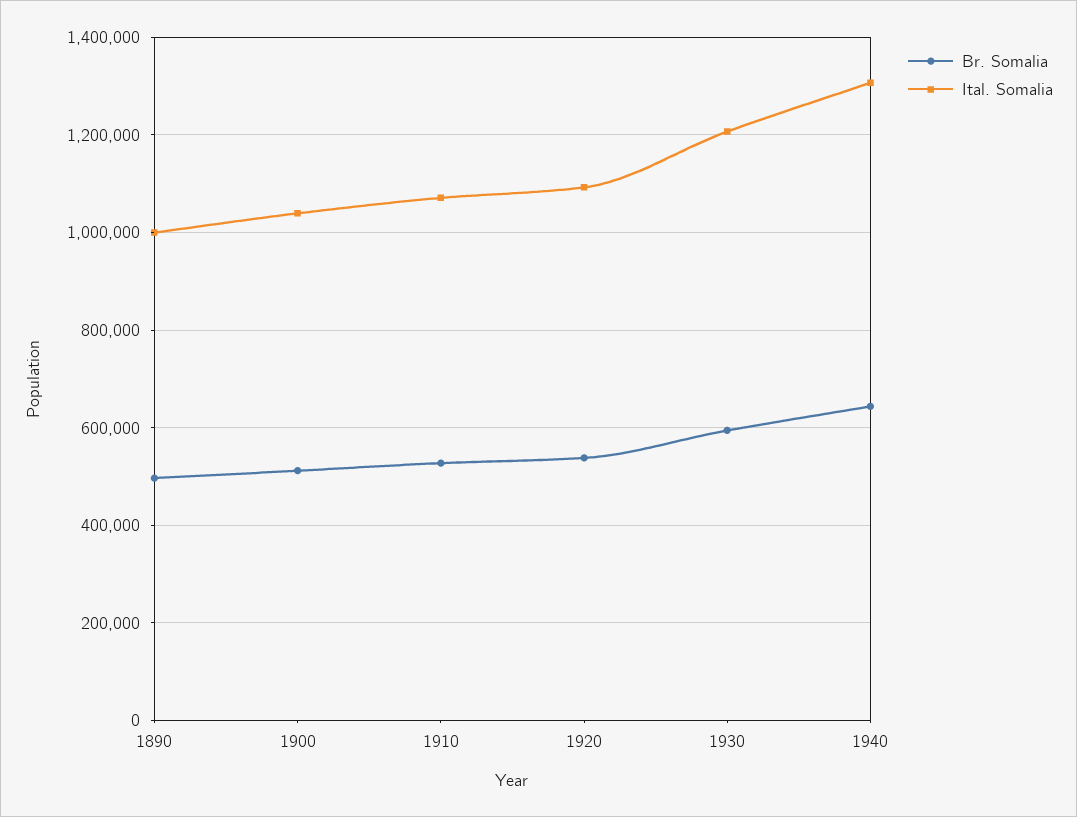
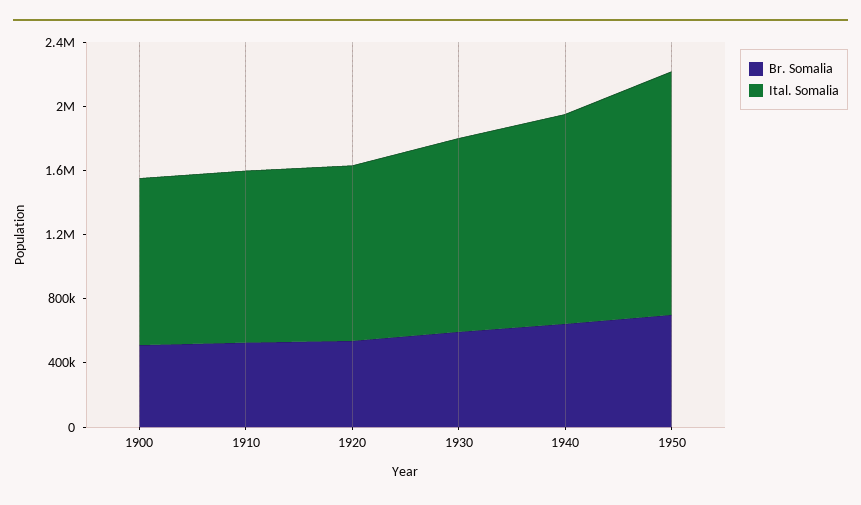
Br. Somalia, 1890: 500000 -> none
Ital. Somalia, 1890: 1000000 -> none
Br. Somalia, 1950: none -> 700000
Ital. Somalia, 1950: none -> 1500000

